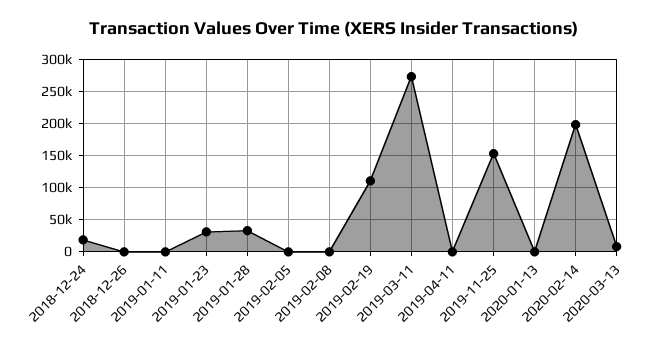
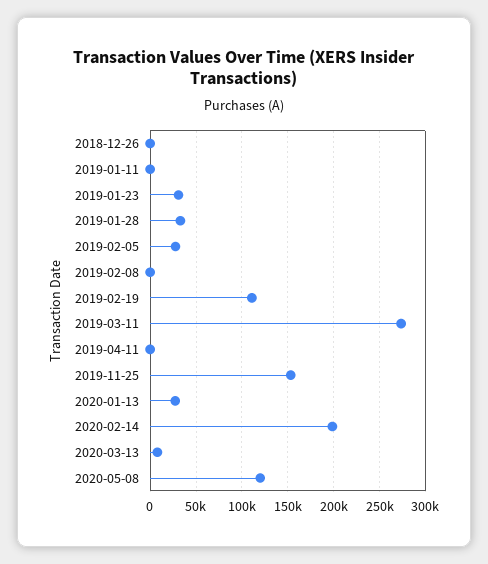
2018-12-24: 20000 -> none
2019-02-05: 0 -> 30000
2020-01-13: 0 -> 30000
2020-05-08: none -> 120000

